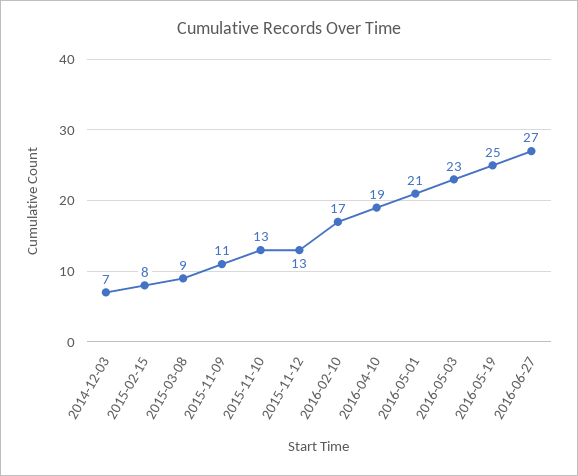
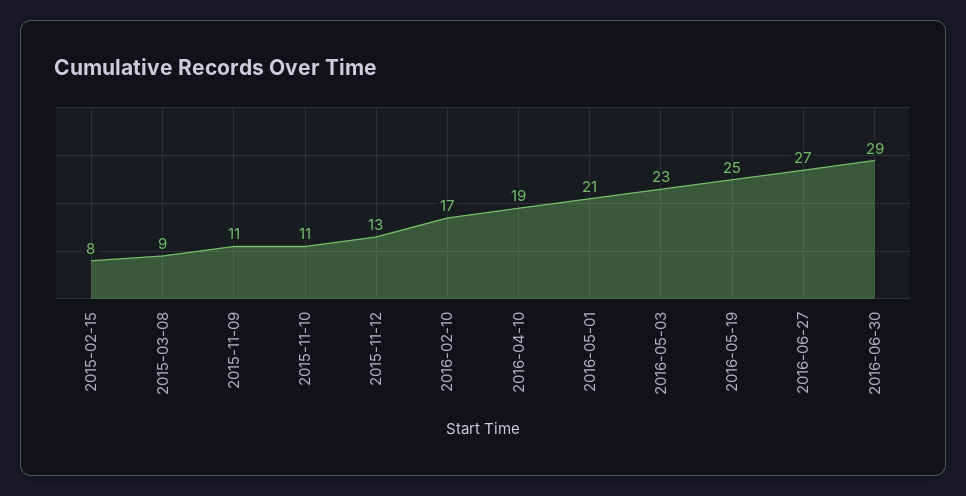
2014-12-03: 7 -> none
2015-11-10: 13 -> 11
2016-06-30: none -> 29

